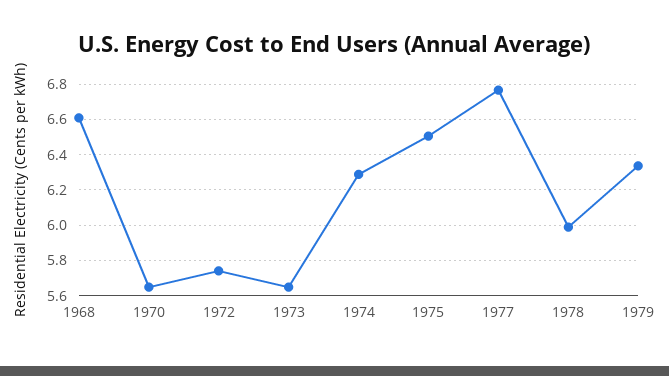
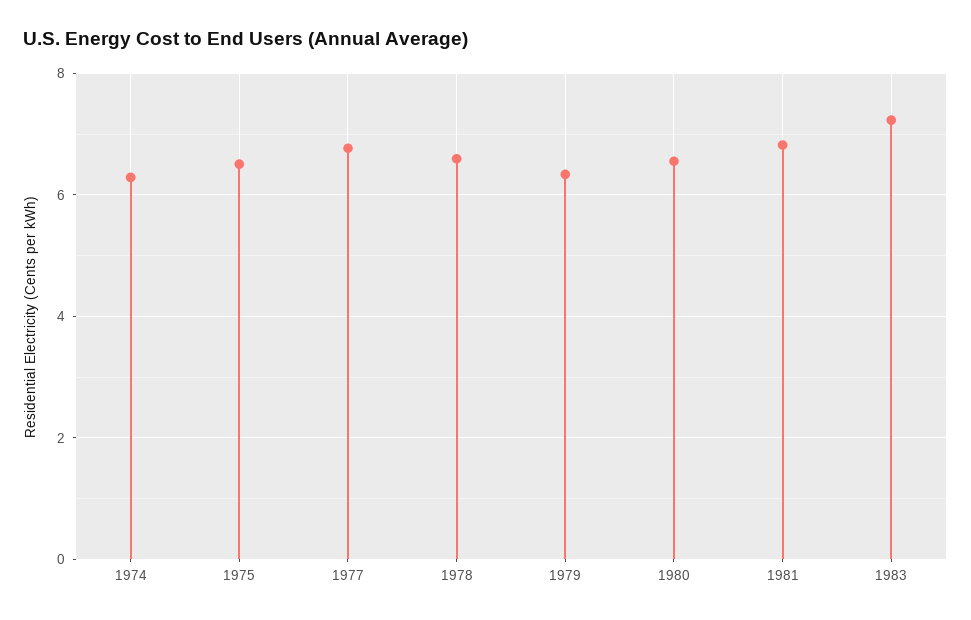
1968: 6.6 -> none
1970: 5.65 -> none
1972: 5.75 -> none
1973: 5.65 -> none
1978: 6 -> 6.6
1980: none -> 6.6
1981: none -> 6.8
1983: none -> 7.2

